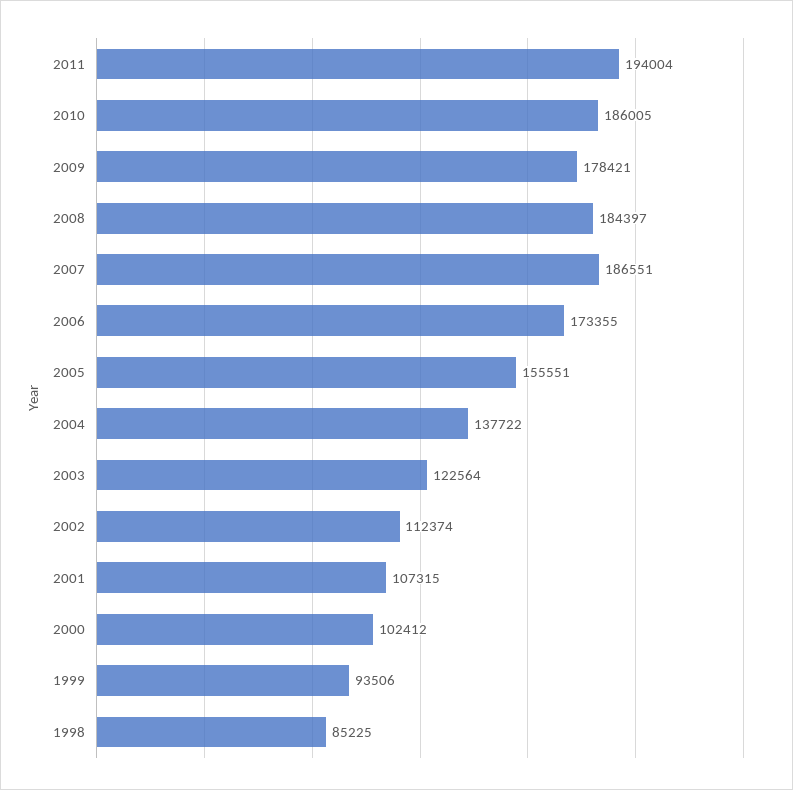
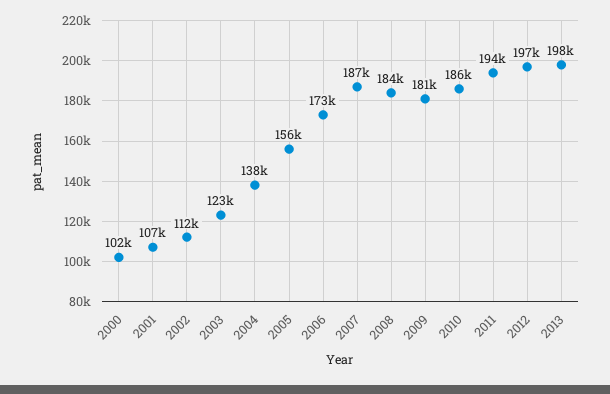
2009: 178421 -> 181000
1999: 93506 -> none
1998: 85225 -> none
2012: none -> 197000
2013: none -> 198000

